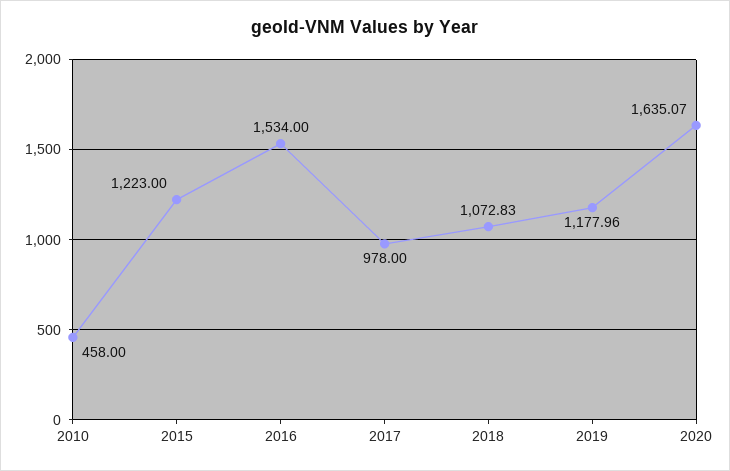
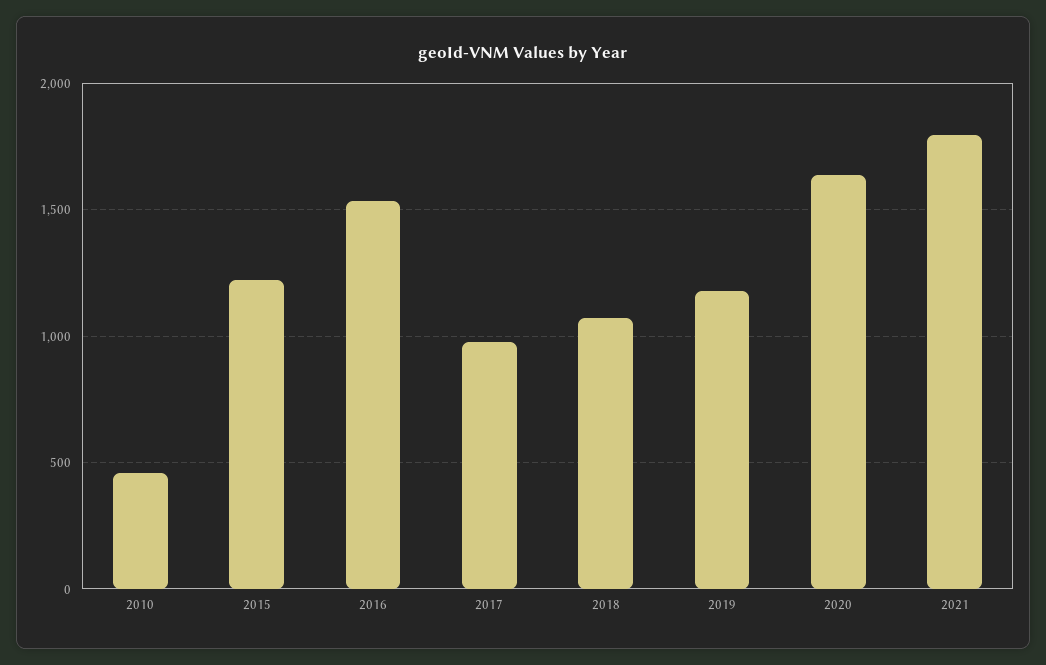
2021: none -> 1800

